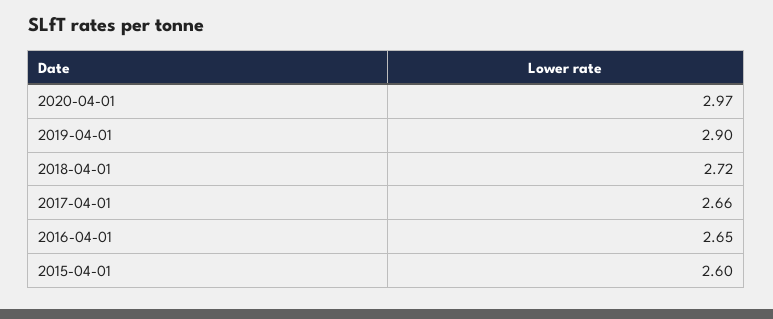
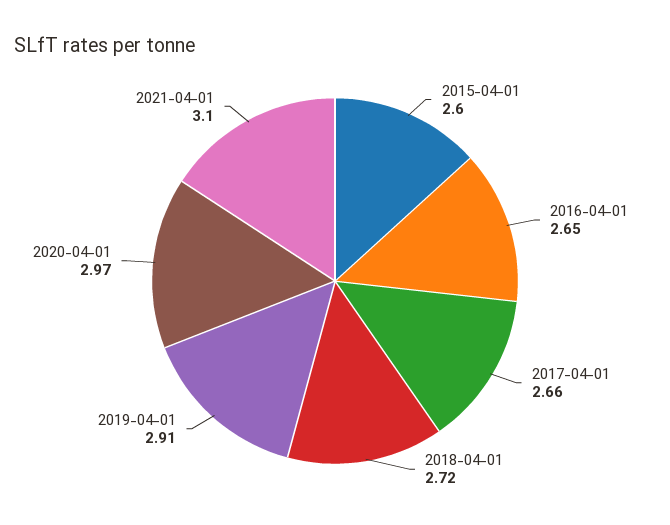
2019-04-01: 2.9 -> 2.91
2021-04-01: none -> 3.1

